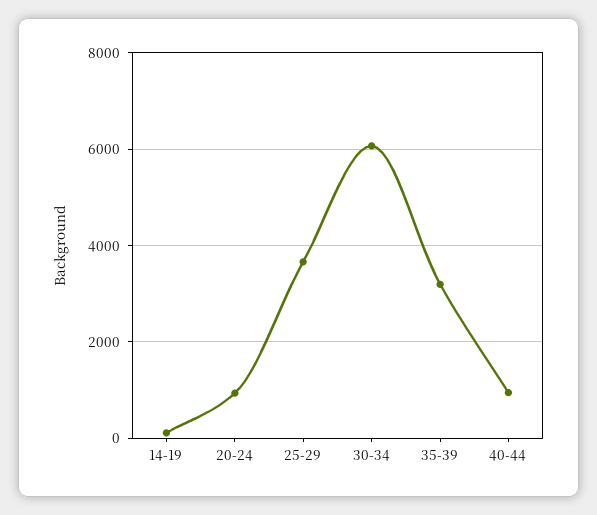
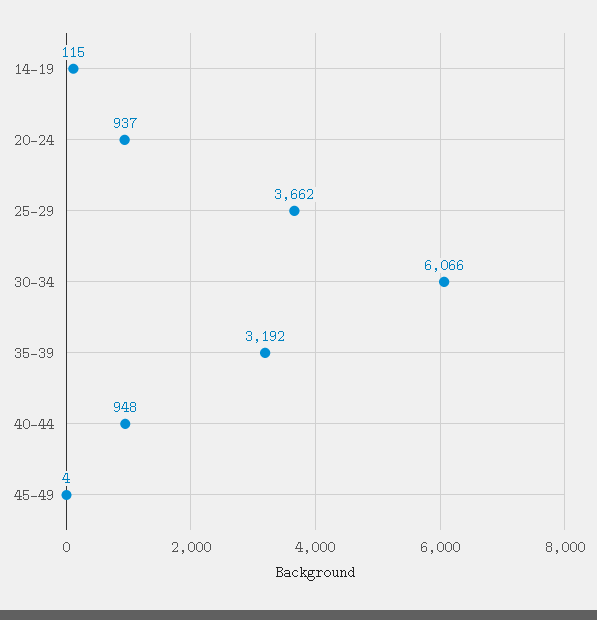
45-49: none -> 4

